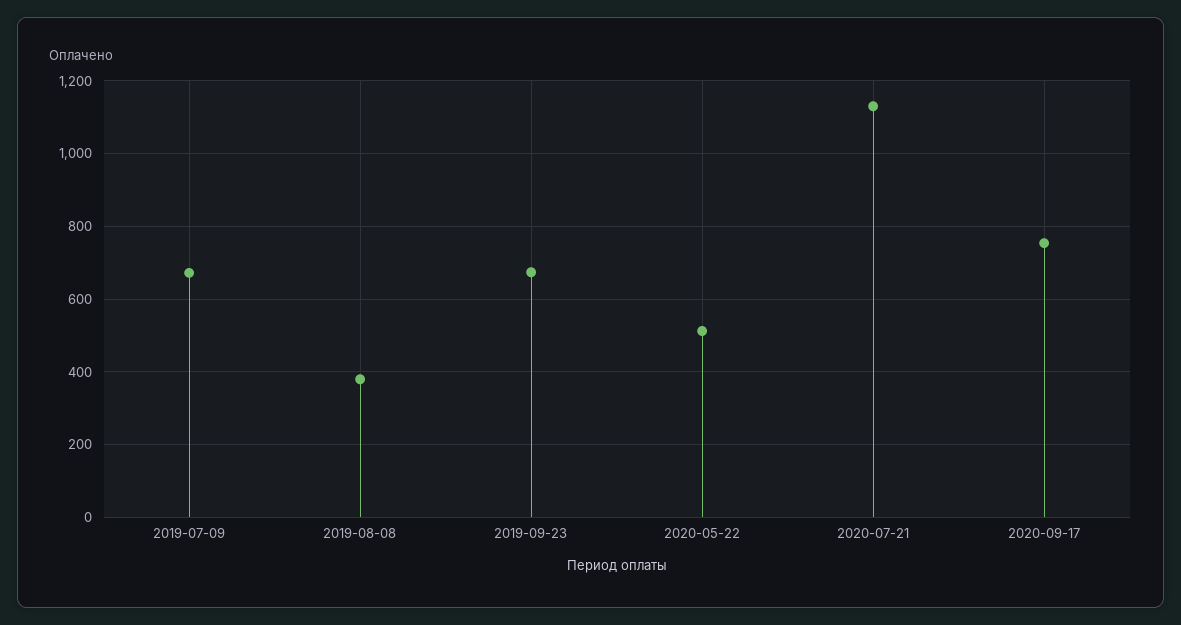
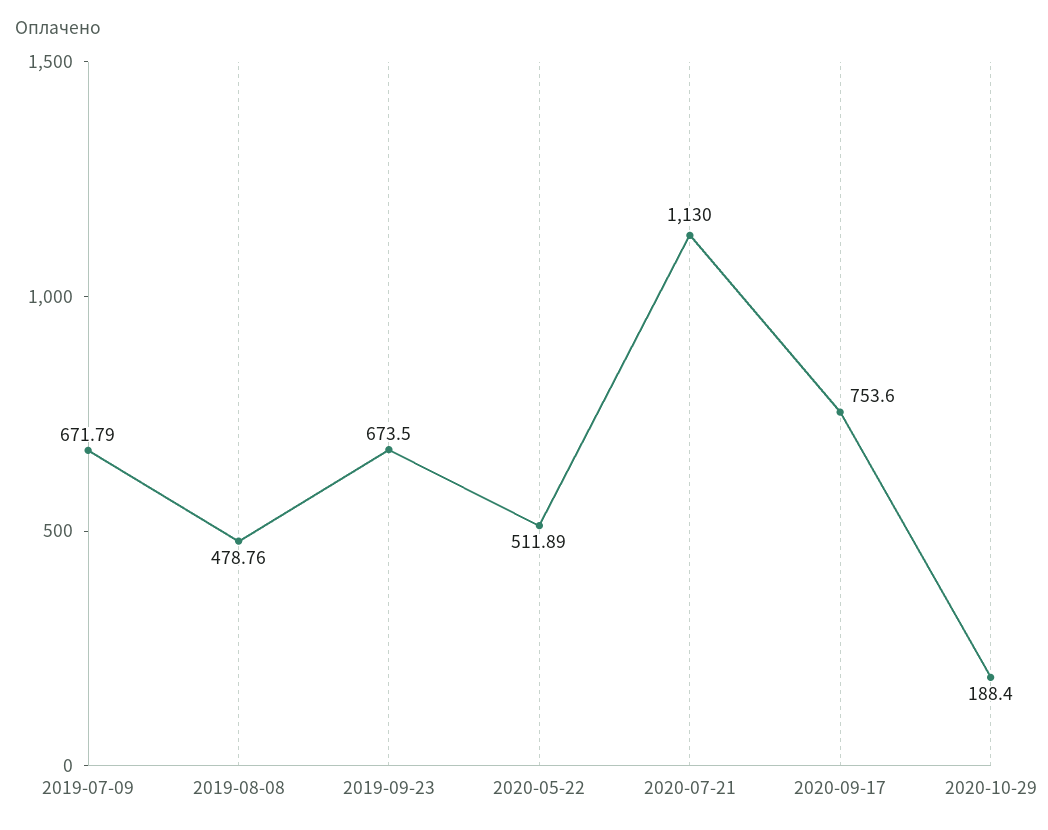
2019-08-08: 380 -> 478.76
2020-10-29: none -> 188.4

